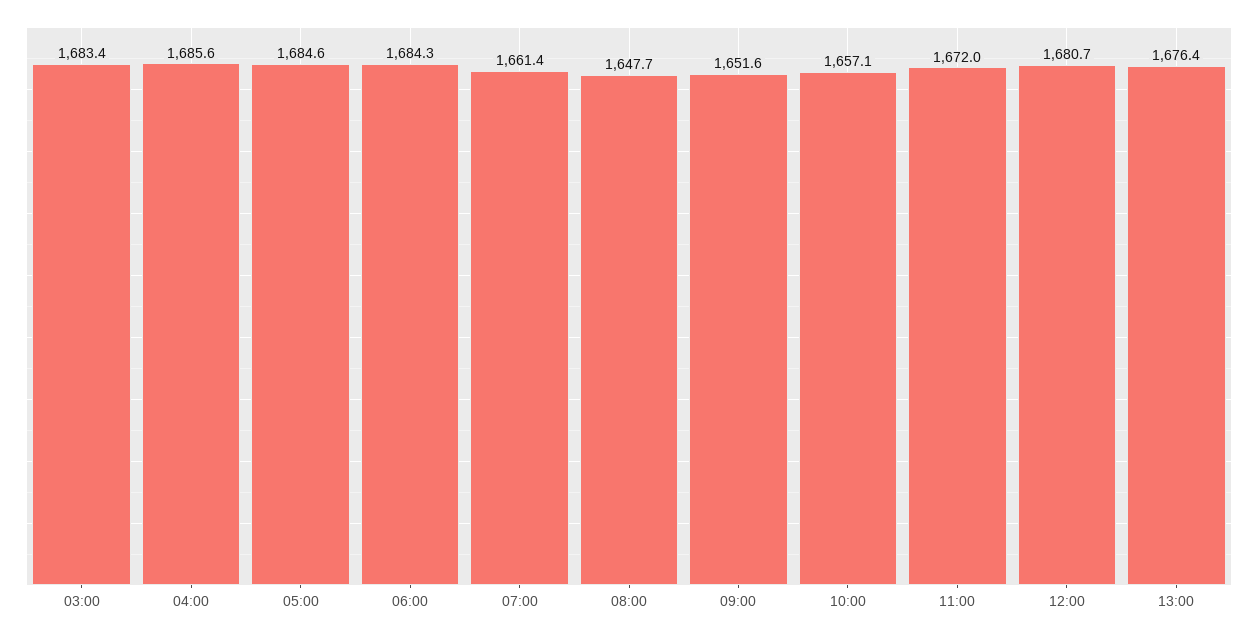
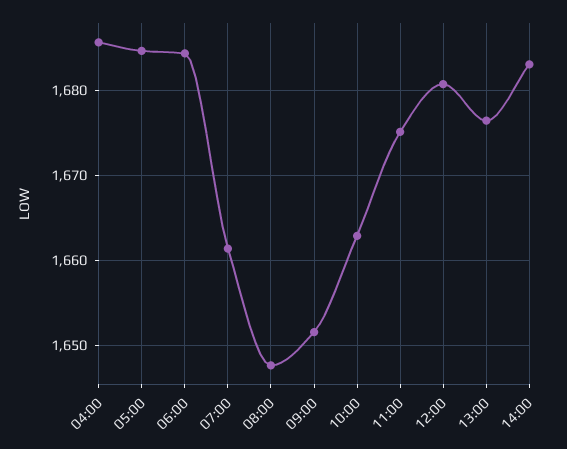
03:00: 1683.4 -> none
10:00: 1657.1 -> 1663
11:00: 1672 -> 1675
14:00: none -> 1683

